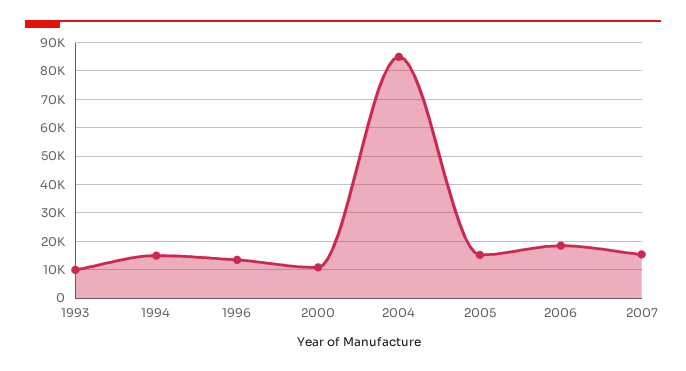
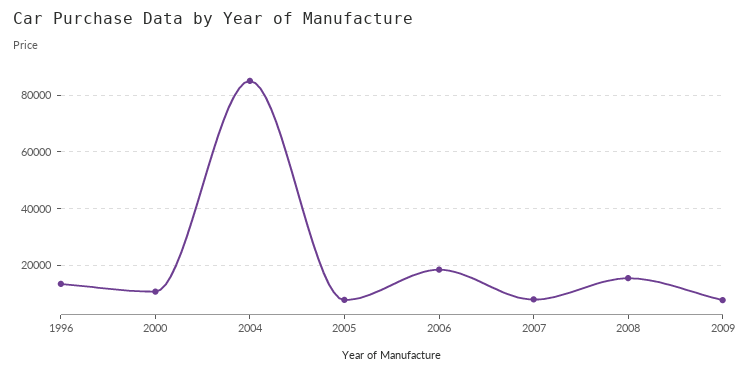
1993: 10000 -> none
1994: 15000 -> none
2005: 15000 -> 7500
2007: 15000 -> 7500
2008: none -> 15000
2009: none -> 7500

